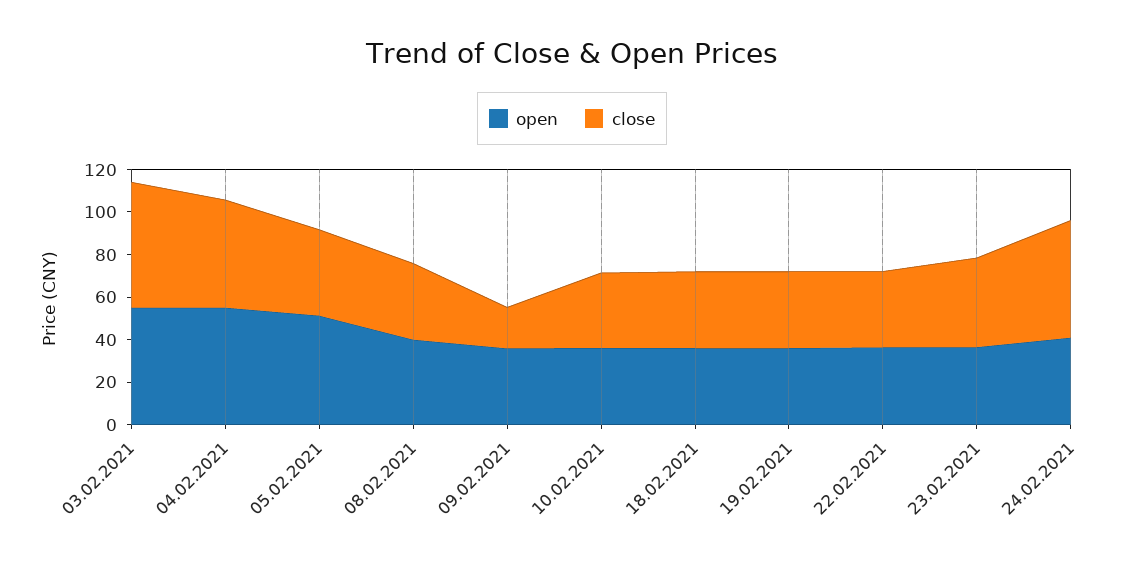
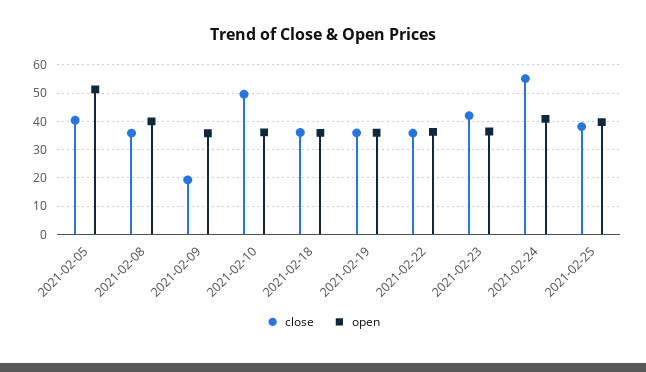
open, 03.02.2021: 55 -> none
close, 03.02.2021: 60 -> none
open, 04.02.2021: 55 -> none
close, 04.02.2021: 50 -> none
close, 10.02.2021: 35 -> 50
close, 2021-02-25: none -> 37.5
open, 2021-02-25: none -> 40

